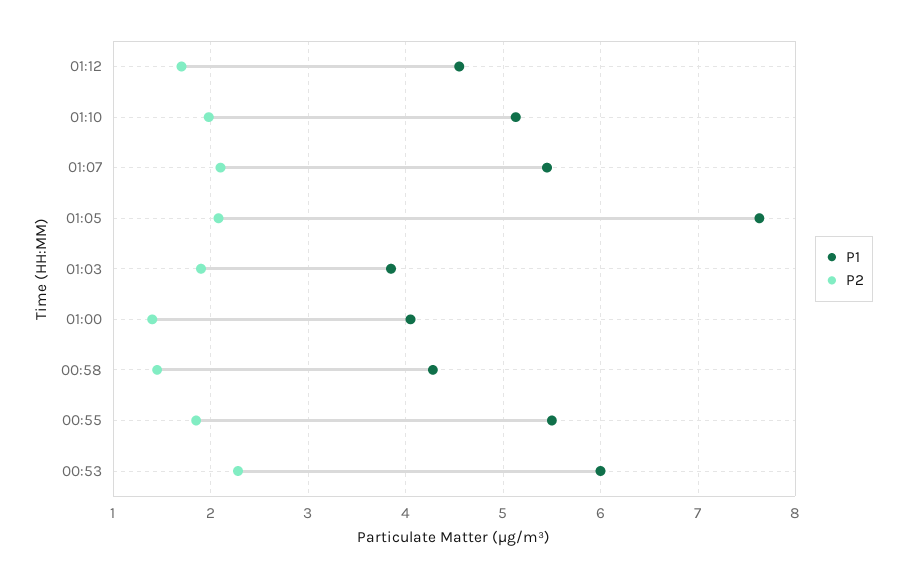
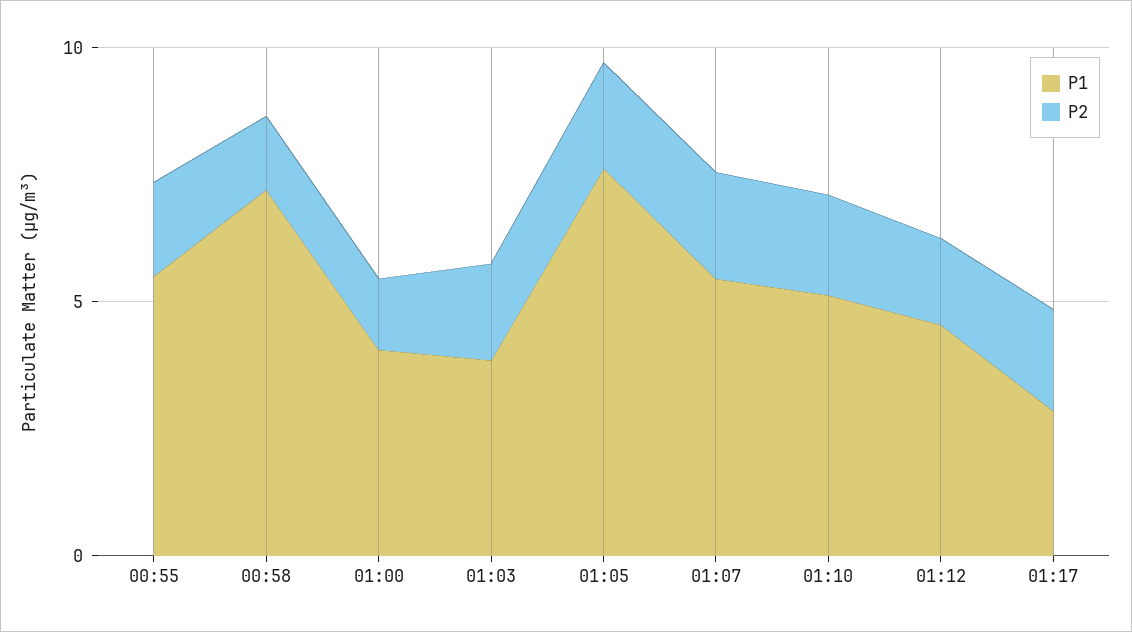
P1, 00:58: 4.3 -> 7
P1, 00:53: 6 -> none
P2, 00:53: 2.3 -> none
P1, 01:17: none -> 3
P2, 01:17: none -> 2

